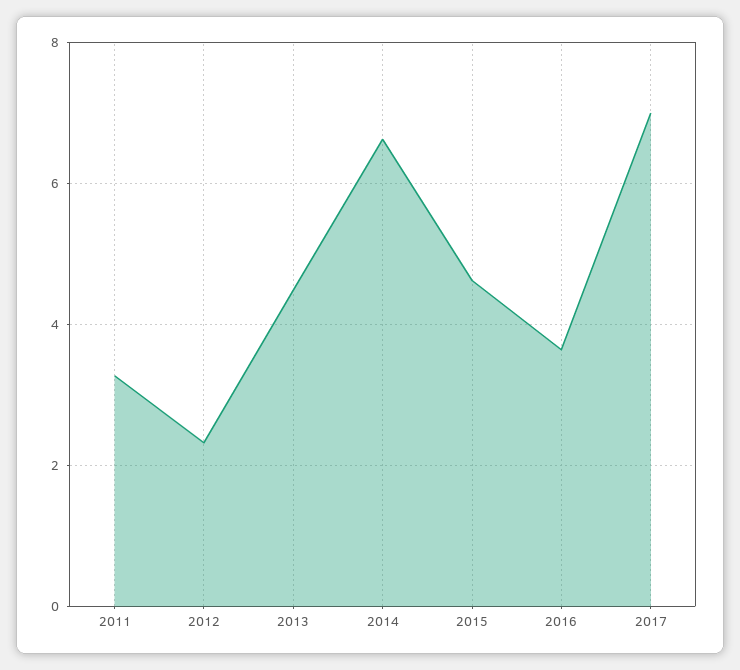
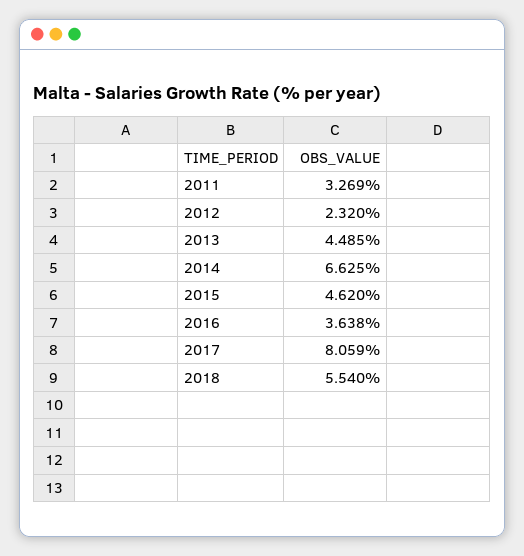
2017: 7 -> 8.059
2018: none -> 5.54

